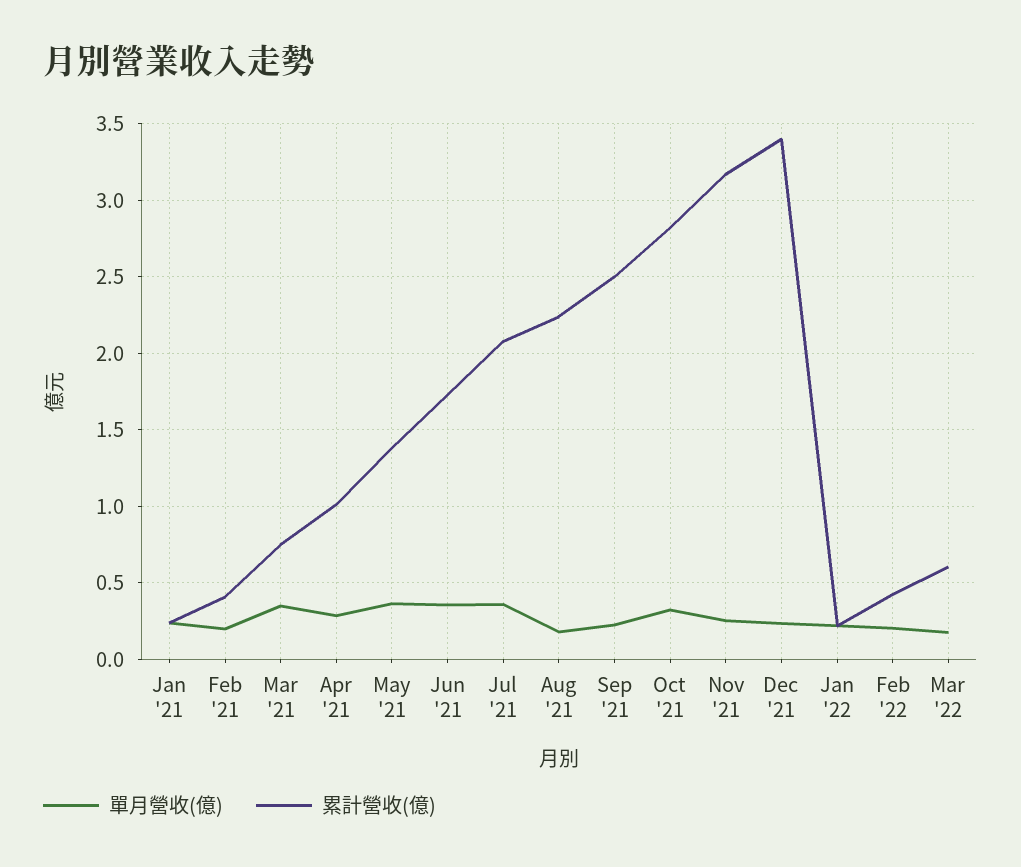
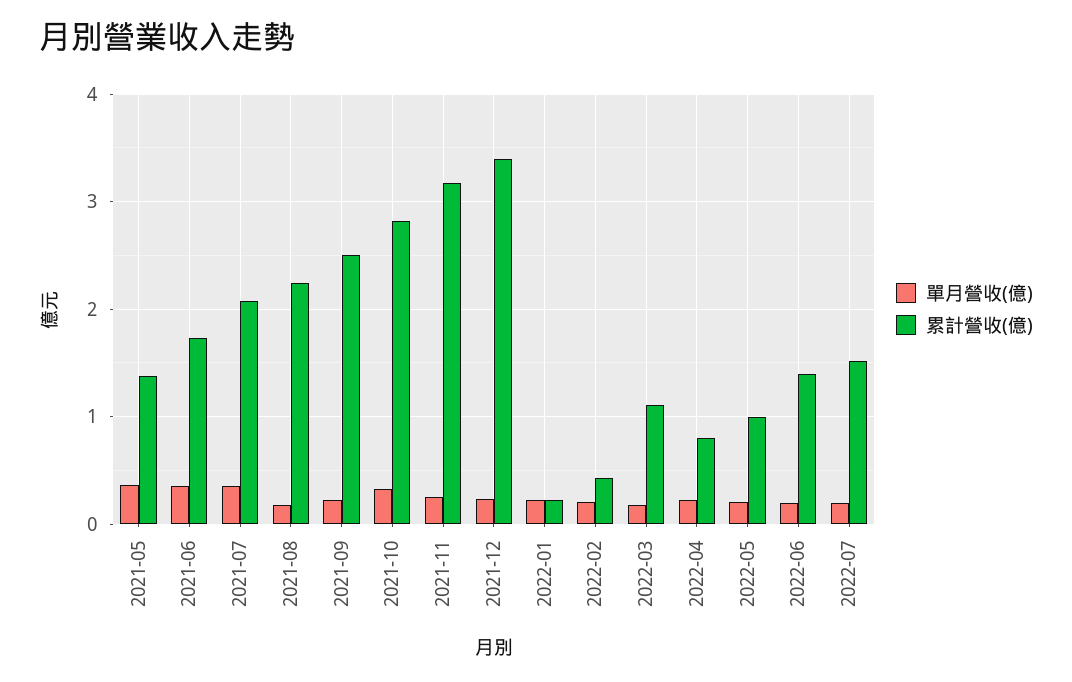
單月營收(億), Jan '21: 0.25 -> none
累計營收(億), Jan '21: 0.25 -> none
單月營收(億), Feb '21: 0.2 -> none
累計營收(億), Feb '21: 0.4 -> none
單月營收(億), Mar '21: 0.35 -> none
累計營收(億), Mar '21: 0.75 -> none
單月營收(億), Apr '21: 0.3 -> none
累計營收(億), Apr '21: 1 -> none
累計營收(億), Mar '22: 0.6 -> 1.1
單月營收(億), 2022-04: none -> 0.2
累計營收(億), 2022-04: none -> 0.8
單月營收(億), 2022-05: none -> 0.2
累計營收(億), 2022-05: none -> 1
單月營收(億), 2022-06: none -> 0.2
累計營收(億), 2022-06: none -> 1.4
單月營收(億), 2022-07: none -> 0.2
累計營收(億), 2022-07: none -> 1.5

